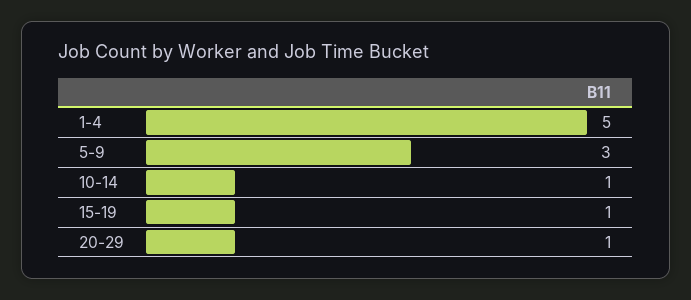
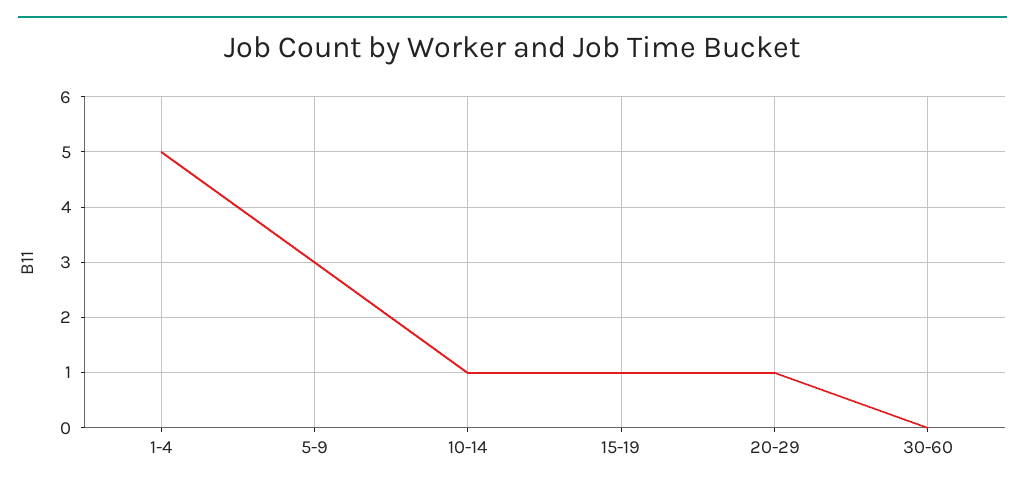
30-60: none -> 0

